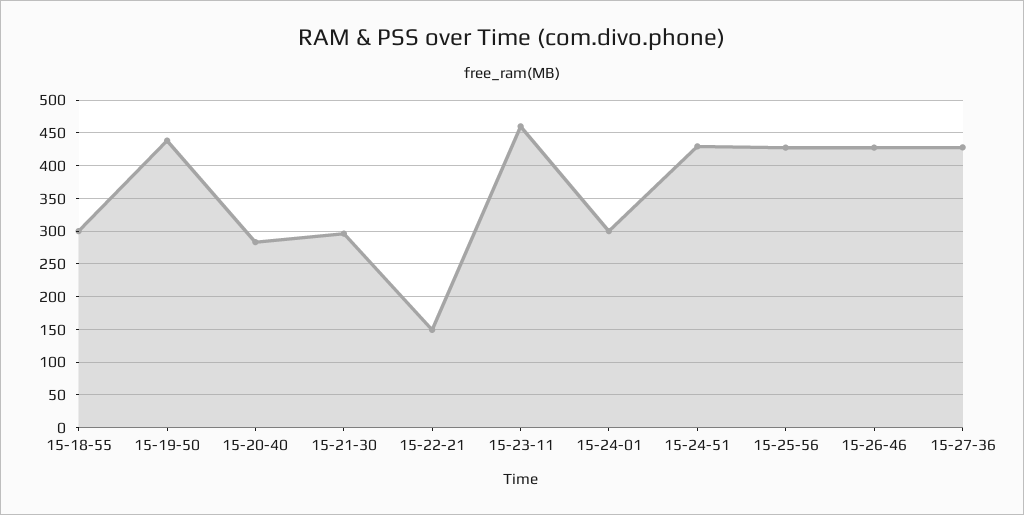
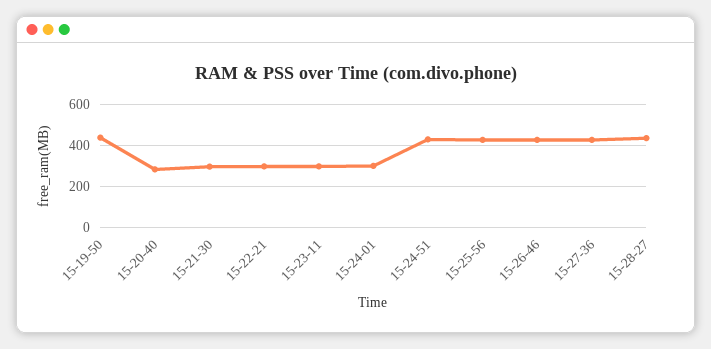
15-18-55: 300 -> none
15-22-21: 150 -> 300
15-23-11: 460 -> 300
15-28-27: none -> 450

